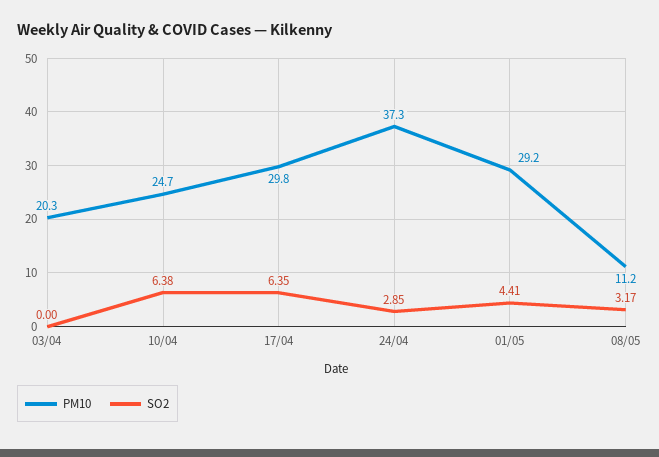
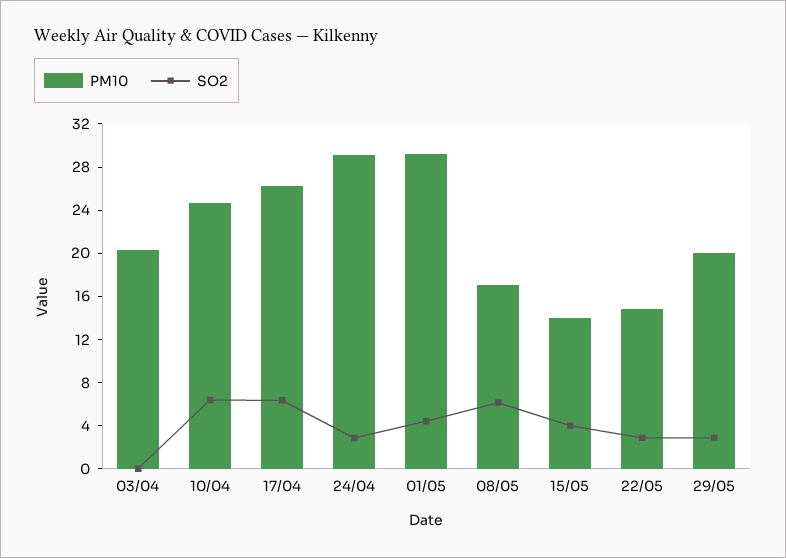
PM10, 17/04: 29.8 -> 26
PM10, 24/04: 37.3 -> 29
PM10, 08/05: 11.2 -> 17
SO2, 08/05: 3.17 -> 6
PM10, 15/05: none -> 14
SO2, 15/05: none -> 4
PM10, 22/05: none -> 15
SO2, 22/05: none -> 3
PM10, 29/05: none -> 20
SO2, 29/05: none -> 3

